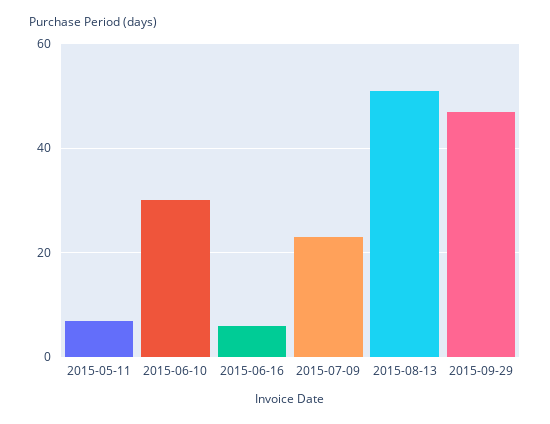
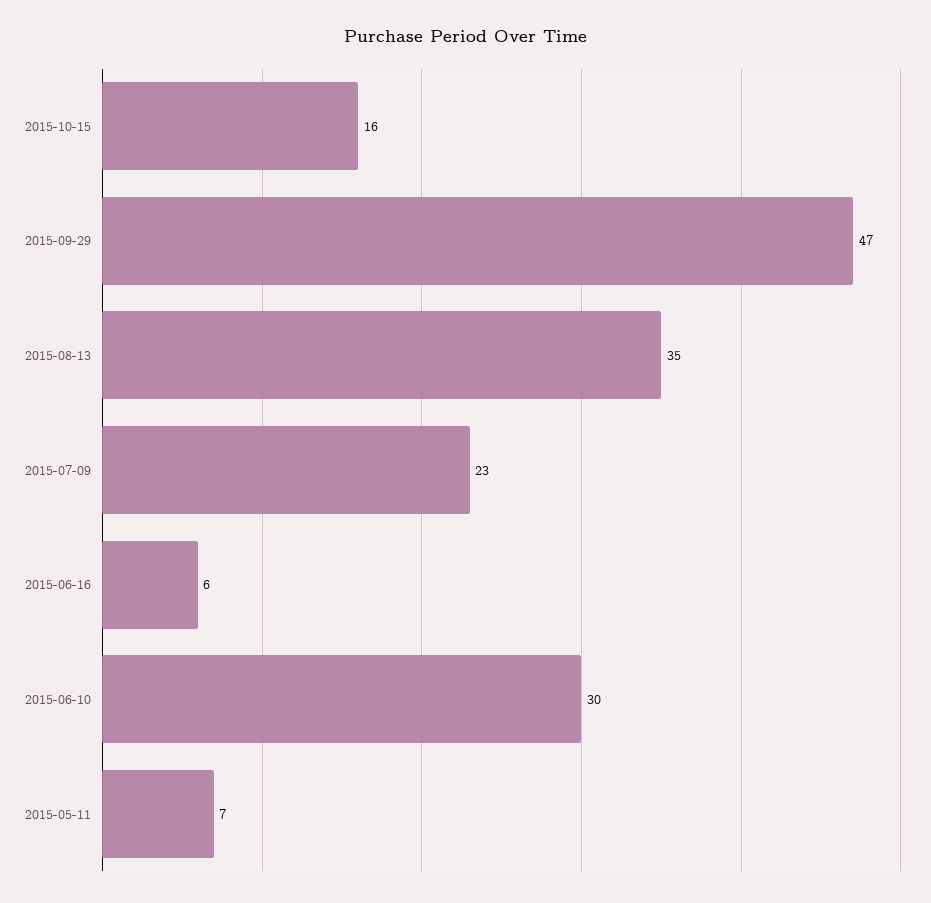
2015-08-13: 50 -> 35
2015-10-15: none -> 16

